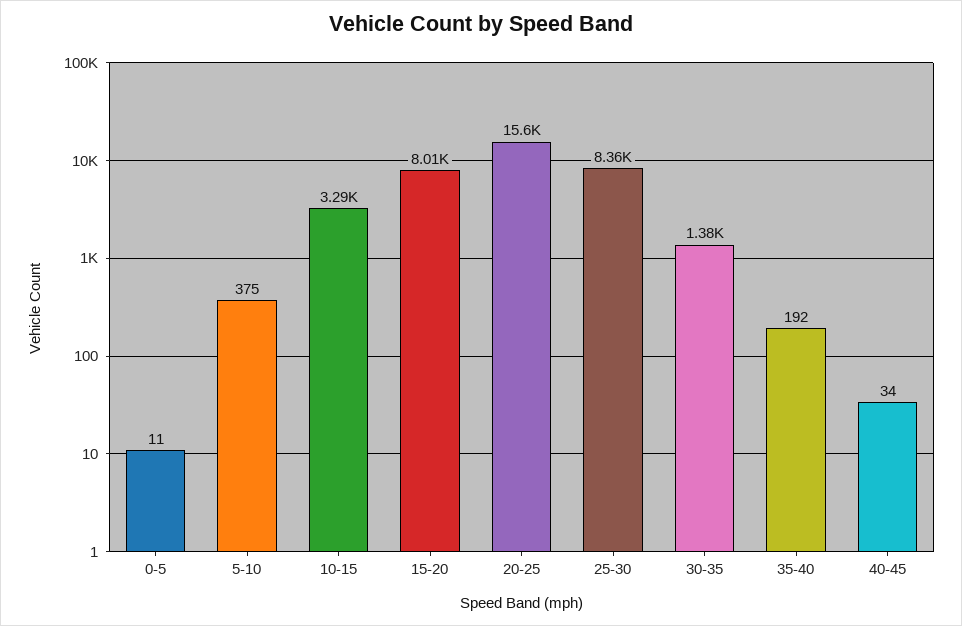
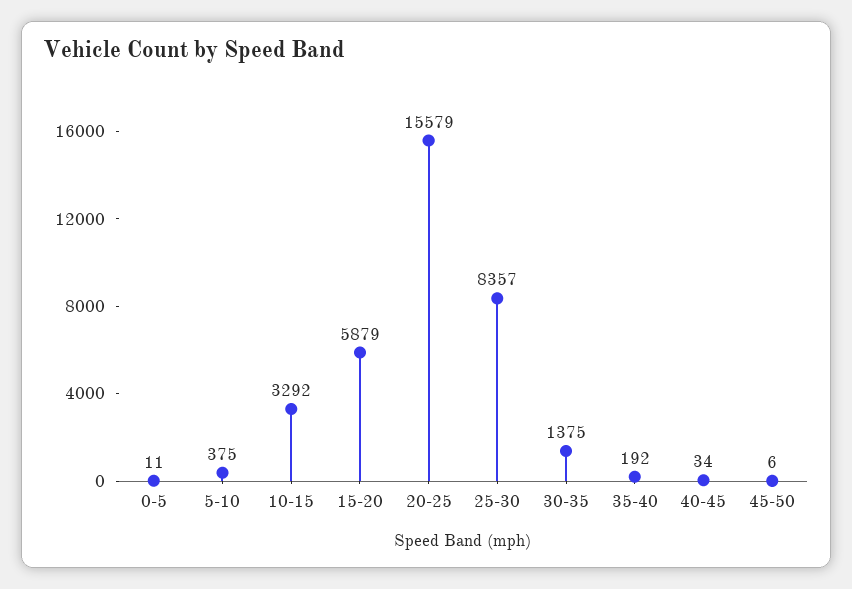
15-20: 8010 -> 5879
45-50: none -> 6

